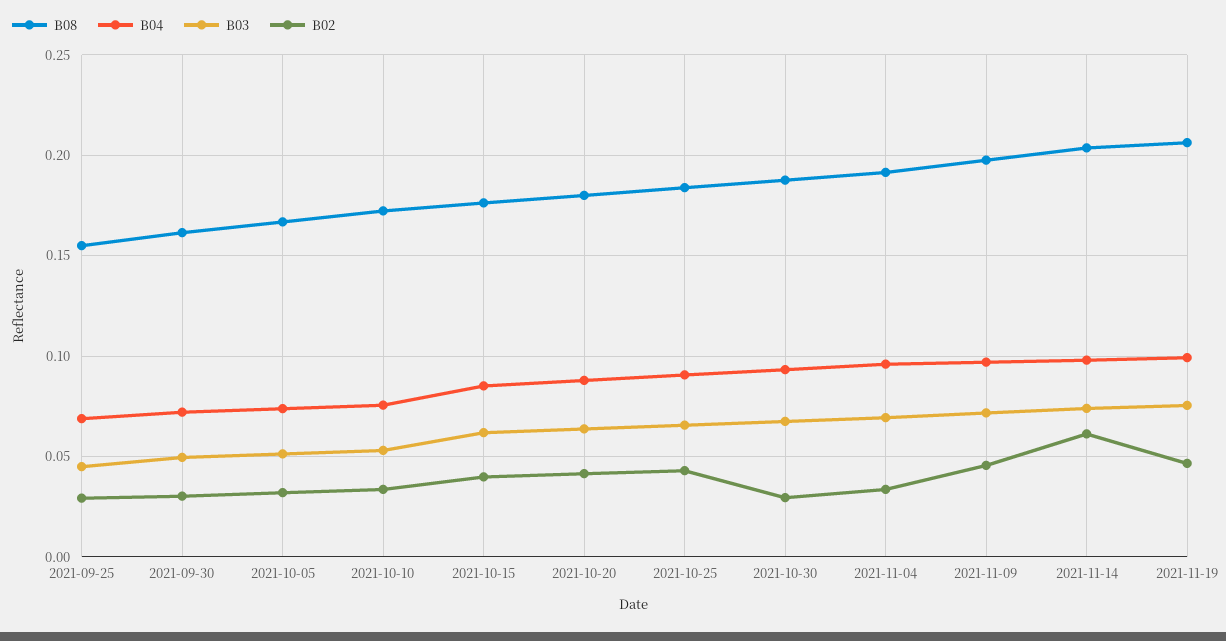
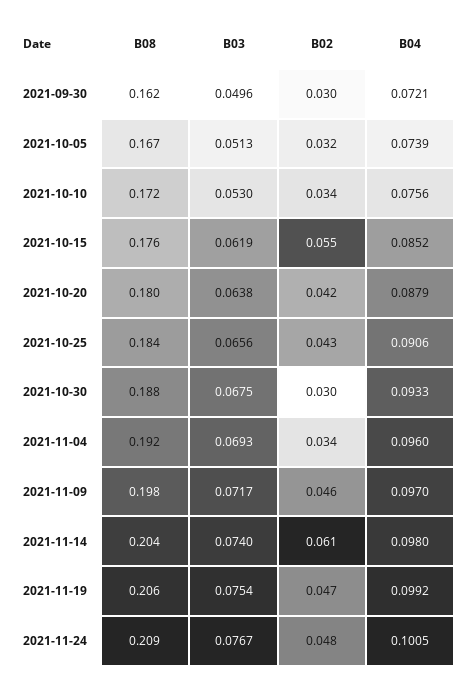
B08, 2021-09-25: 0.155 -> none
B04, 2021-09-25: 0.07 -> none
B03, 2021-09-25: 0.045 -> none
B02, 2021-09-25: 0.03 -> none
B02, 2021-10-15: 0.04 -> 0.055
B08, 2021-11-24: none -> 0.209
B03, 2021-11-24: none -> 0.0767
B02, 2021-11-24: none -> 0.048
B04, 2021-11-24: none -> 0.1005

